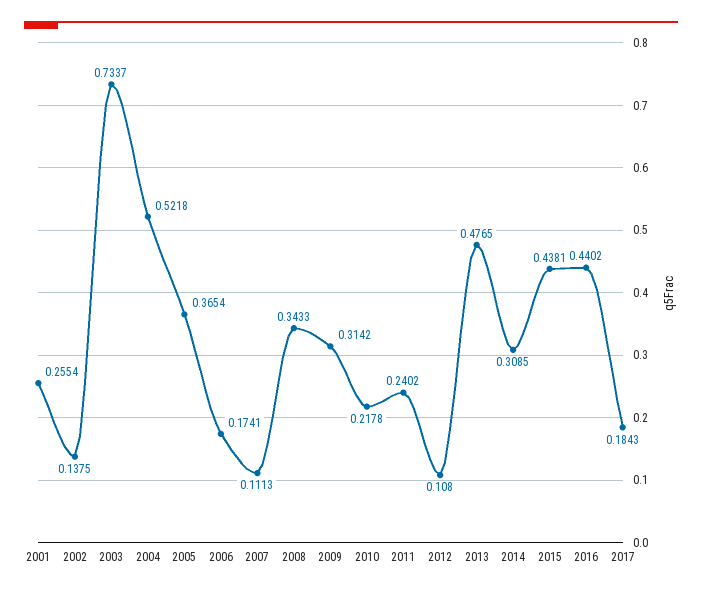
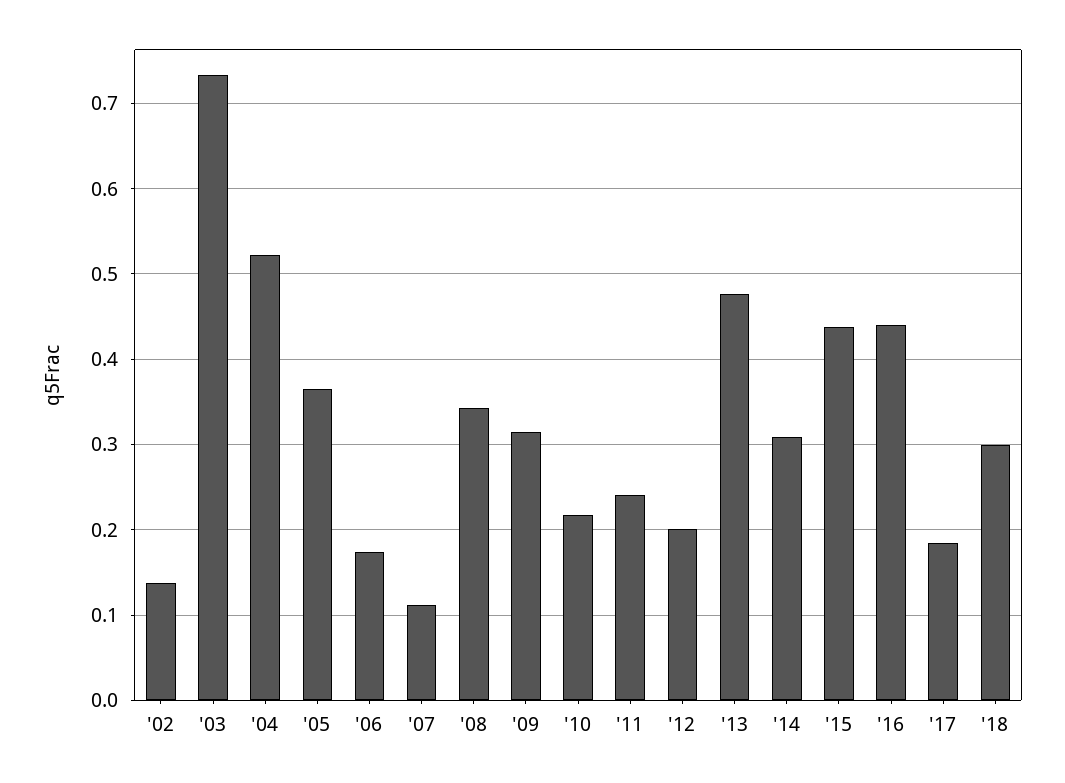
2001: 0.2554 -> none
2012: 0.108 -> 0.2
'18: none -> 0.3

